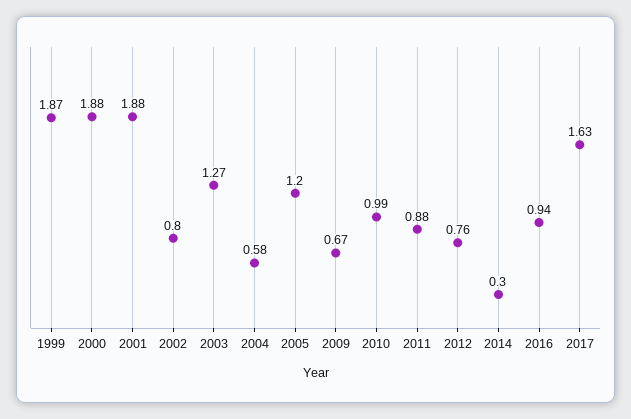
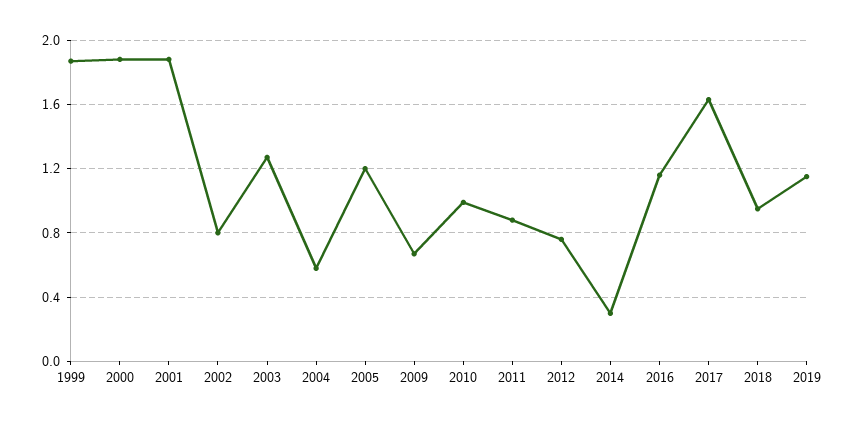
2016: 0.94 -> 1.15
2018: none -> 0.95
2019: none -> 1.15

